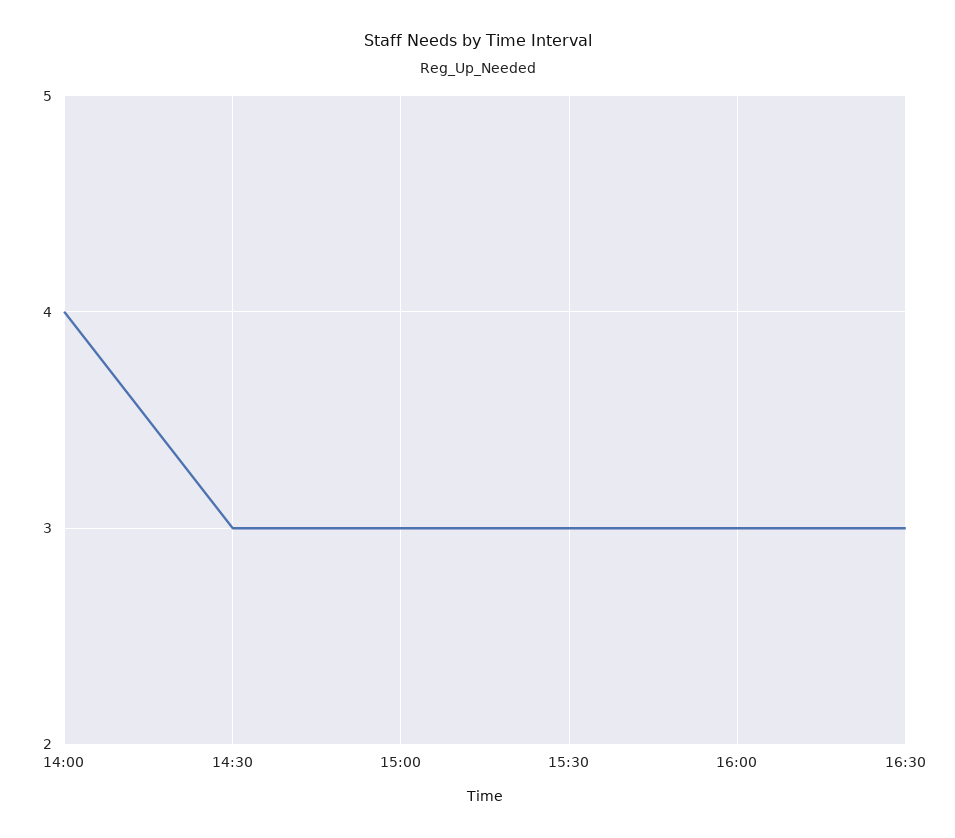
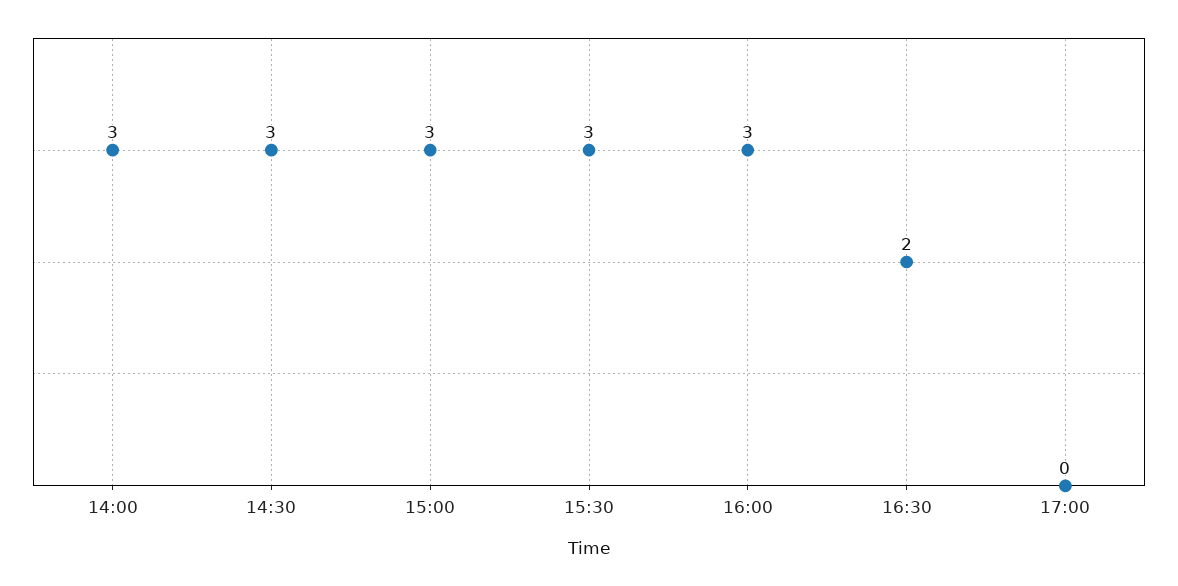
14:00: 4 -> 3
16:30: 3 -> 2
17:00: none -> 0

